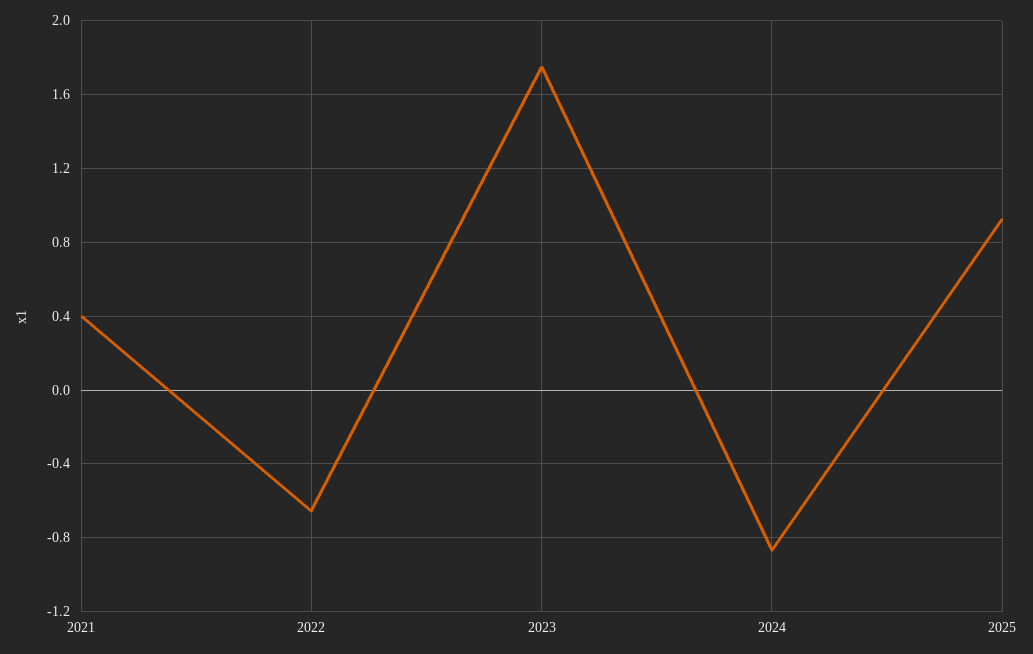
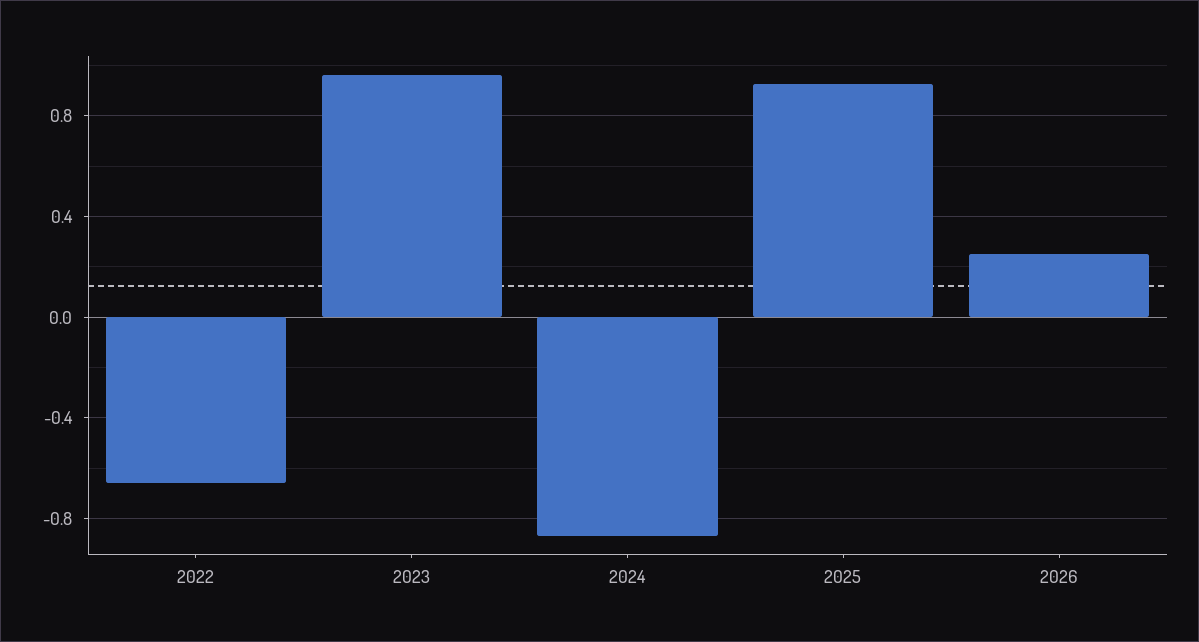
2021: 0.4 -> none
2023: 1.75 -> 0.95
2026: none -> 0.25

